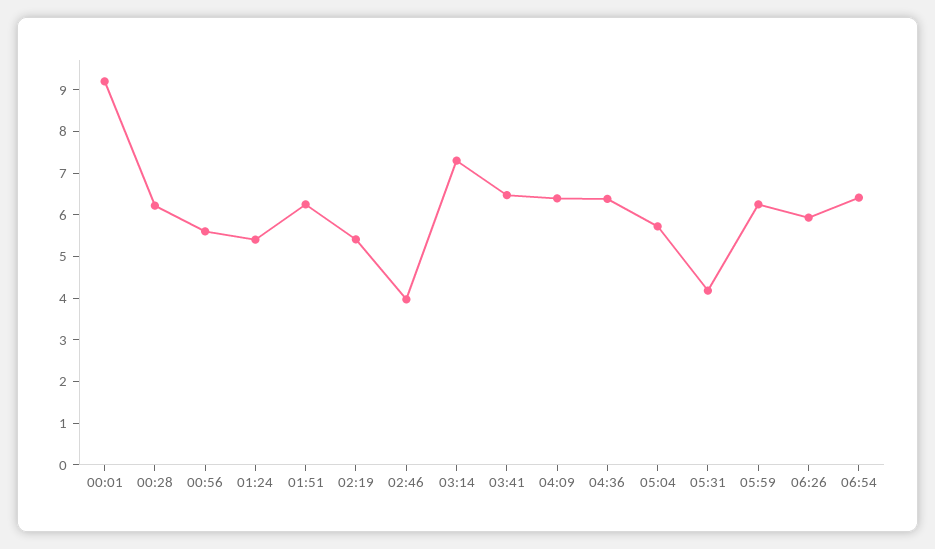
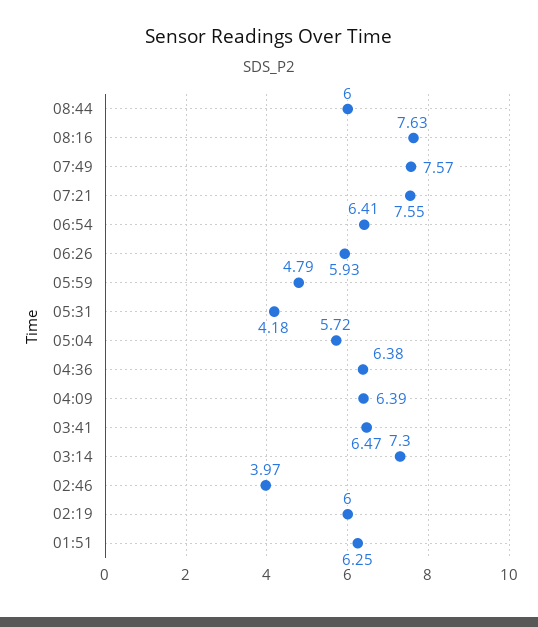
00:01: 9.2 -> none
00:28: 6.2 -> none
00:56: 5.6 -> none
01:24: 5.4 -> none
02:19: 5.4 -> 6
05:59: 6.2 -> 4.79
08:44: none -> 6
08:16: none -> 7.63
07:49: none -> 7.57
07:21: none -> 7.55

